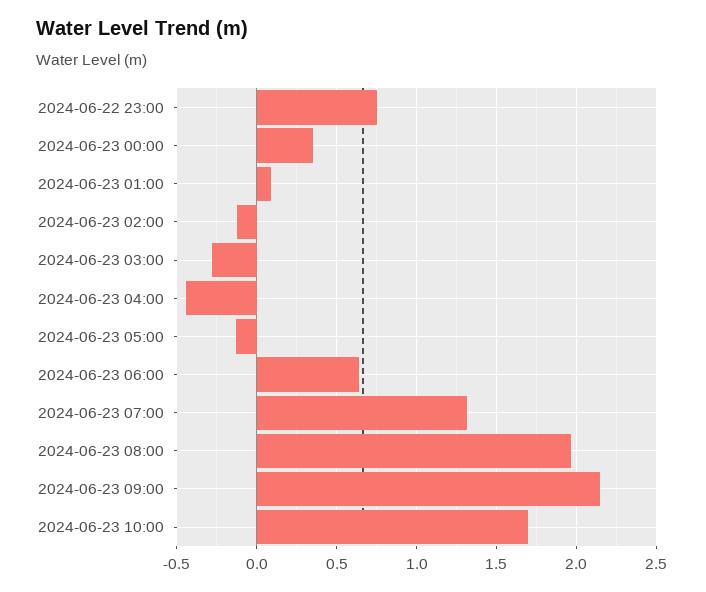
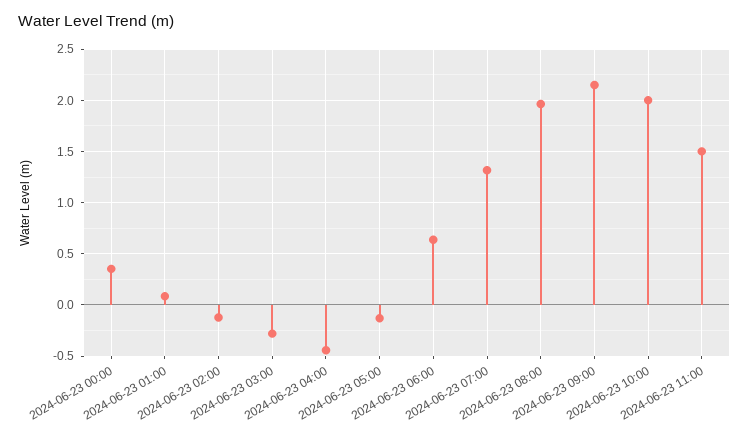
2024-06-22 23:00: 0.75 -> none
2024-06-23 10:00: 1.7 -> 2
2024-06-23 11:00: none -> 1.5

